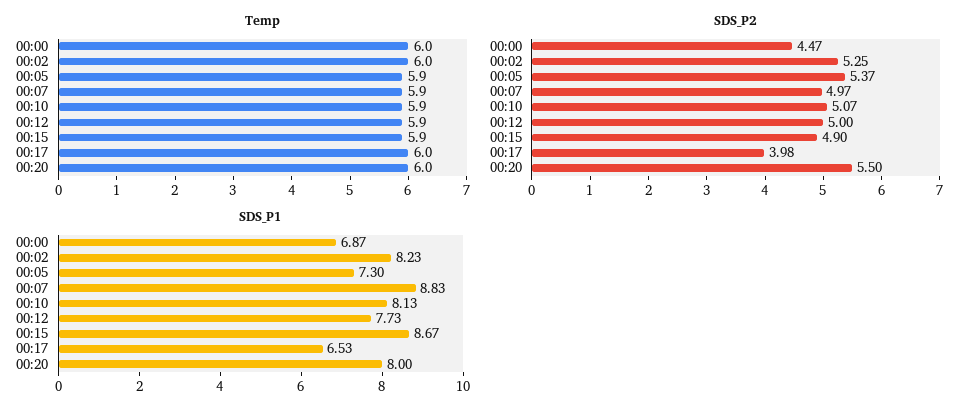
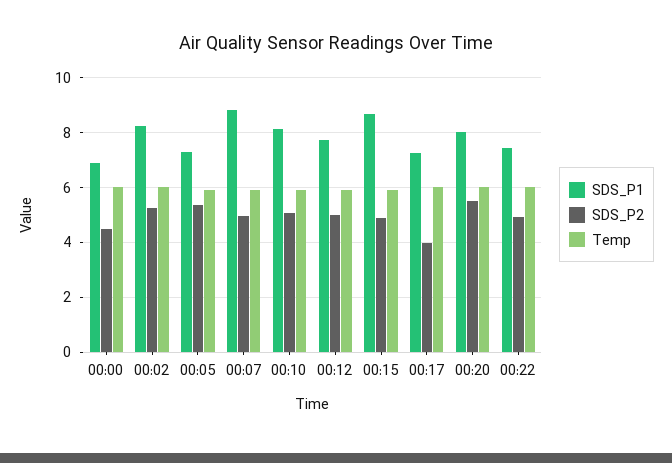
SDS_P1, 00:17: 6.53 -> 7.25
SDS_P1, 00:22: none -> 7.5
SDS_P2, 00:22: none -> 5
Temp, 00:22: none -> 6

